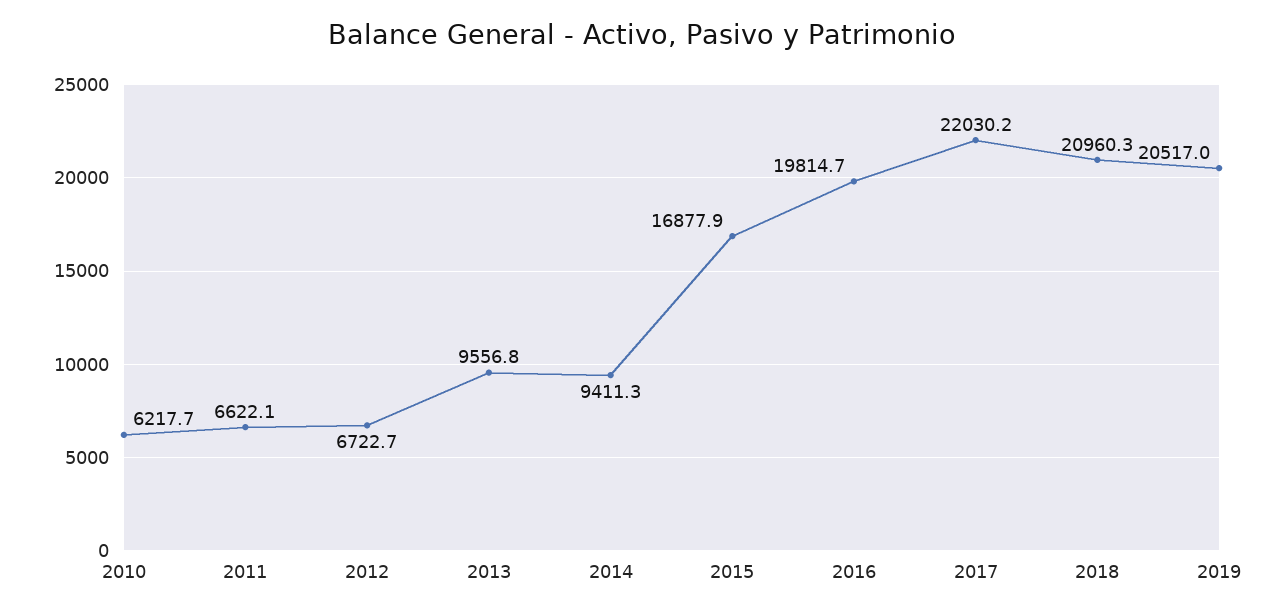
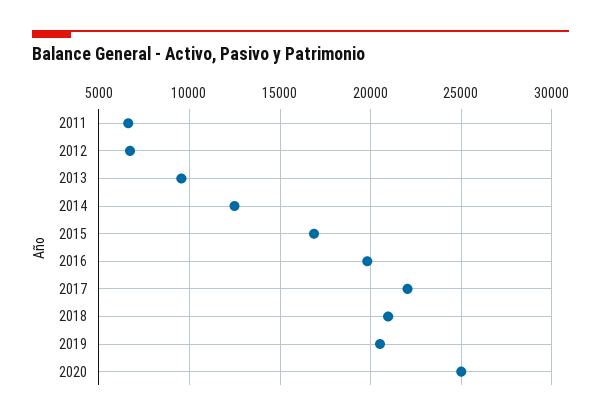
2010: 6217.7 -> none
2014: 9411.3 -> 12500
2020: none -> 25000

